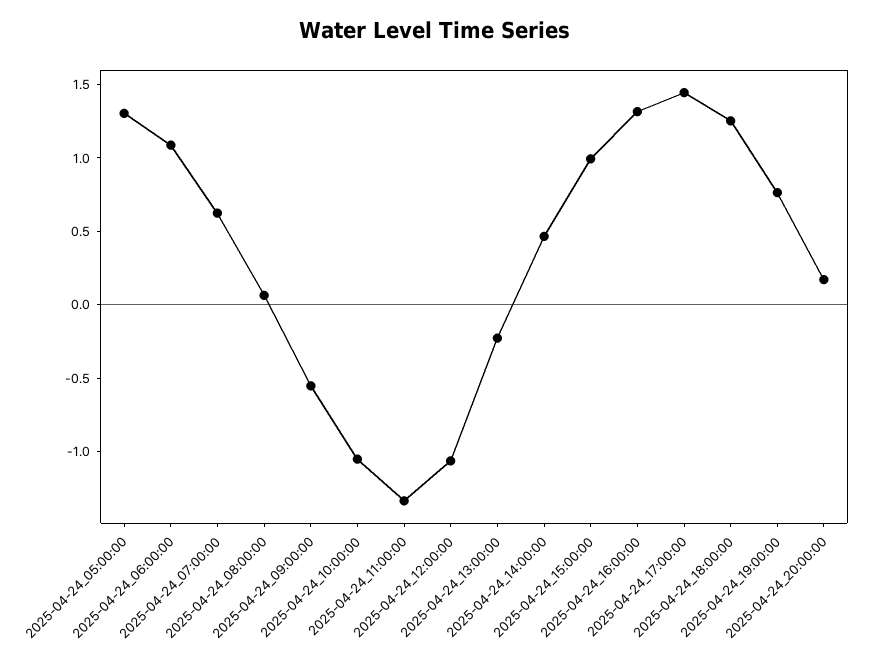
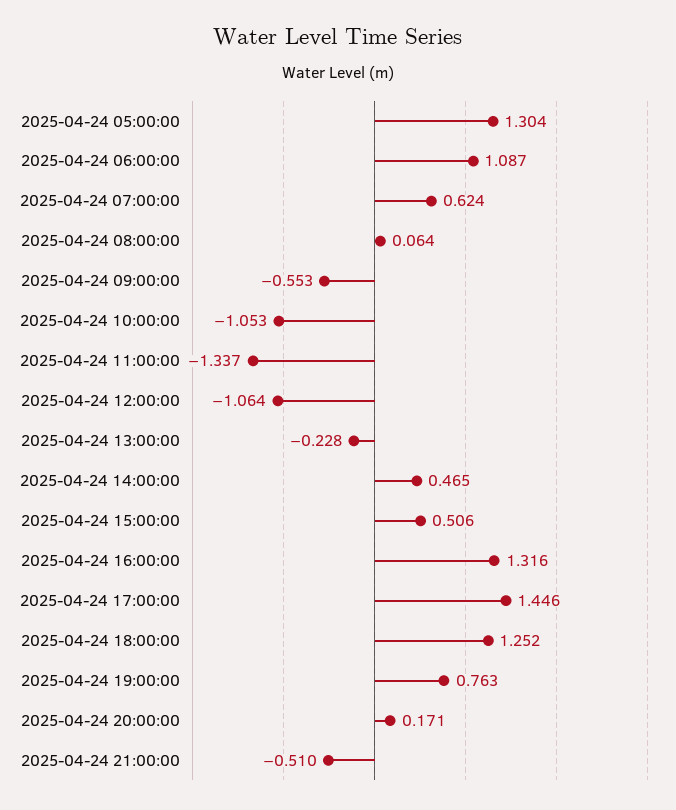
2025-04-24_15:00:00: 1 -> 0.506
2025-04-24 21:00:00: none -> -0.51

